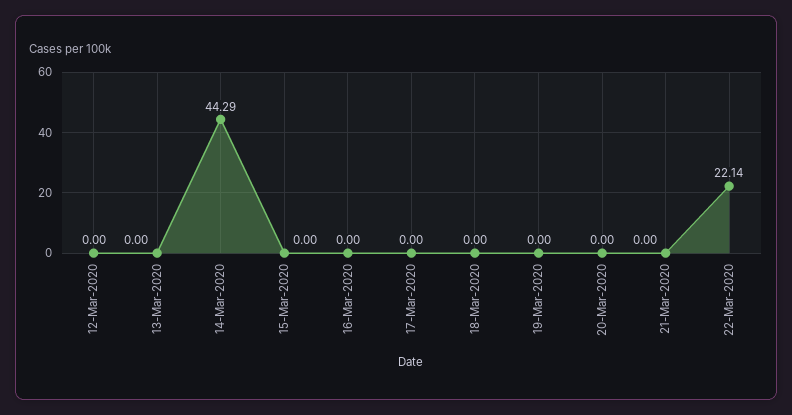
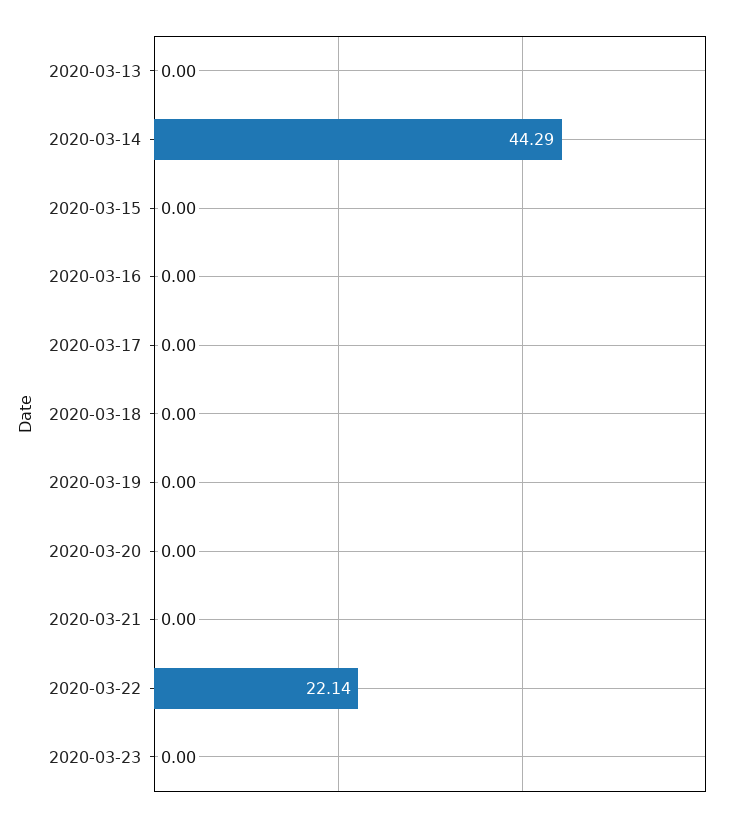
12-Mar-2020: 0 -> none
2020-03-23: none -> 0

